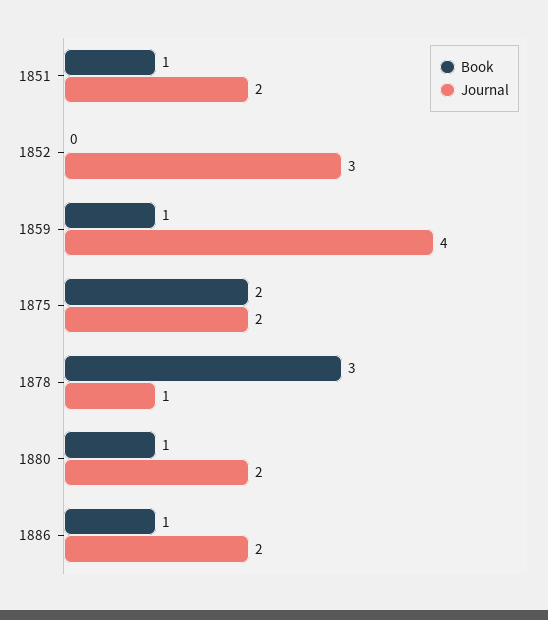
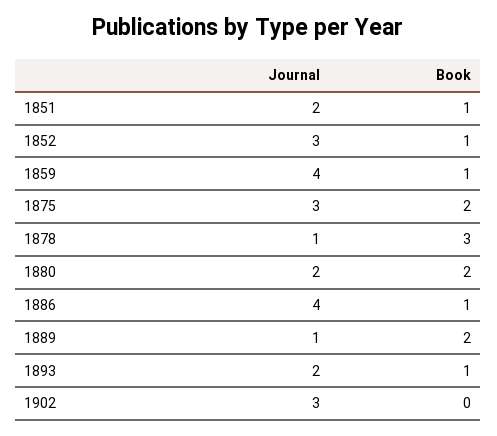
Book, 1852: 0 -> 1
Journal, 1875: 2 -> 3
Book, 1880: 1 -> 2
Journal, 1886: 2 -> 4
Journal, 1889: none -> 1
Book, 1889: none -> 2
Journal, 1893: none -> 2
Book, 1893: none -> 1
Journal, 1902: none -> 3
Book, 1902: none -> 0

